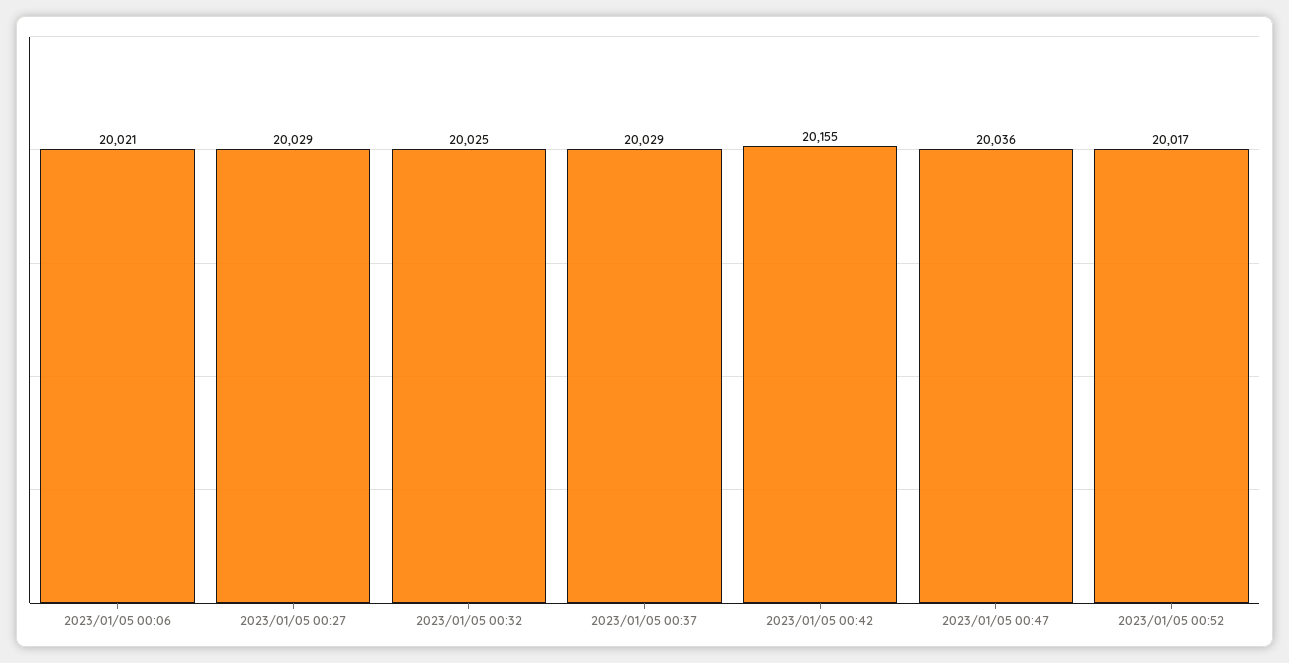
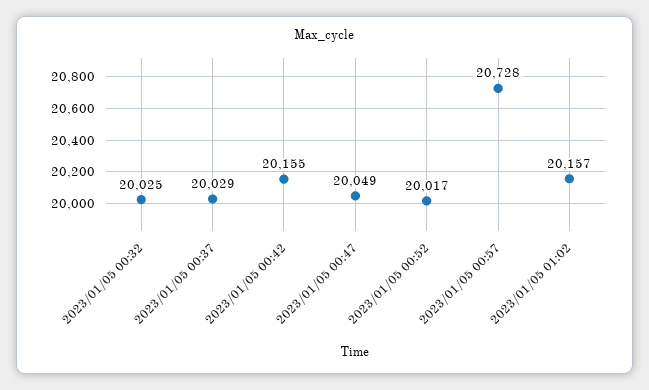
2023/01/05 00:06: 20021 -> none
2023/01/05 00:27: 20029 -> none
2023/01/05 00:47: 20036 -> 20049
2023/01/05 00:57: none -> 20728
2023/01/05 01:02: none -> 20157

